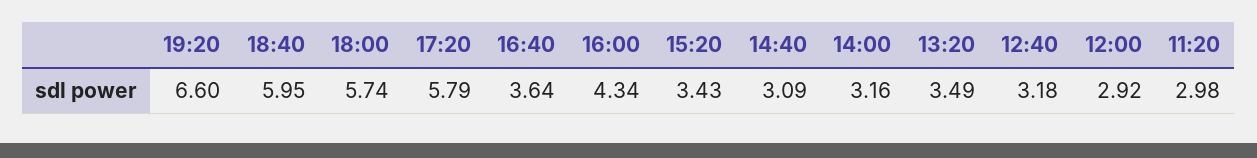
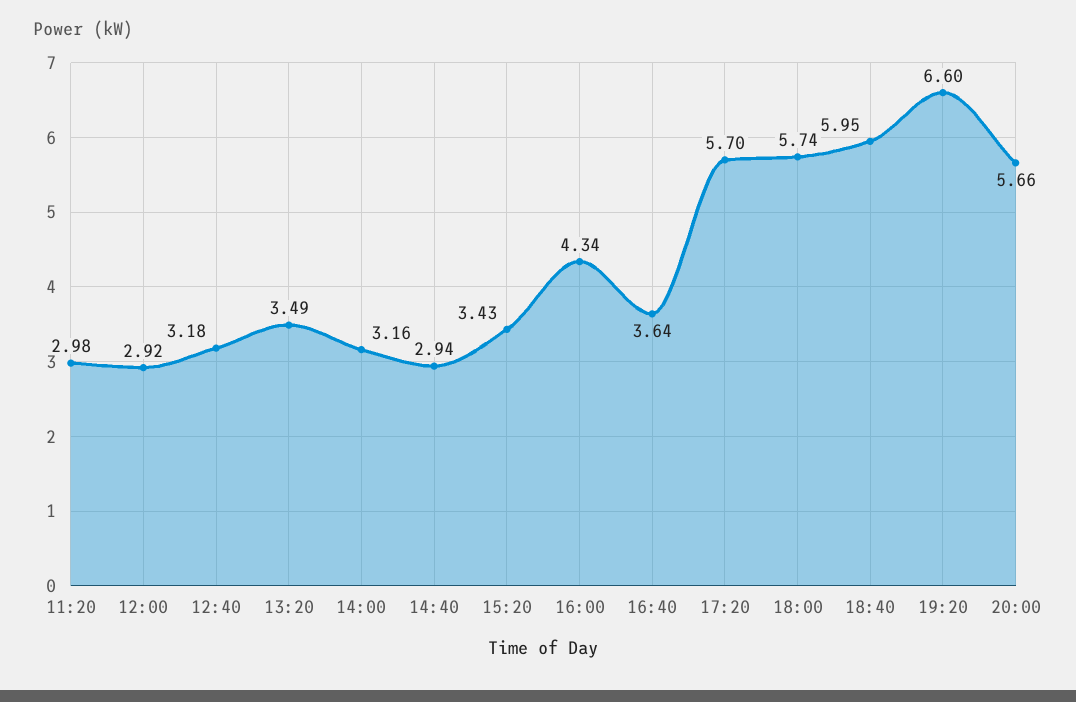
17:20: 5.79 -> 5.7
14:40: 3.09 -> 2.94
20:00: none -> 5.66

